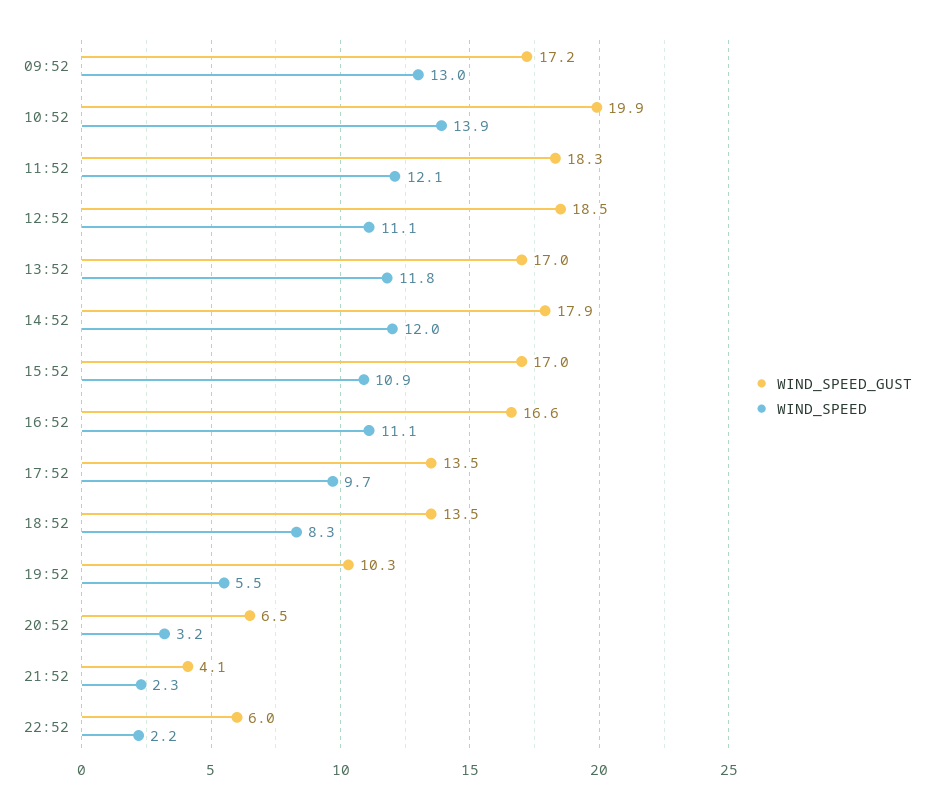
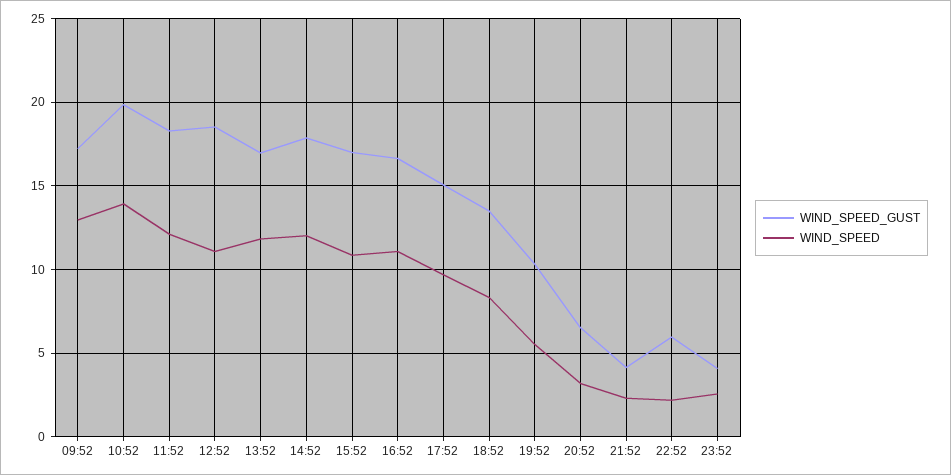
WIND_SPEED_GUST, 17:52: 13.5 -> 15
WIND_SPEED_GUST, 23:52: none -> 4
WIND_SPEED, 23:52: none -> 2.5

